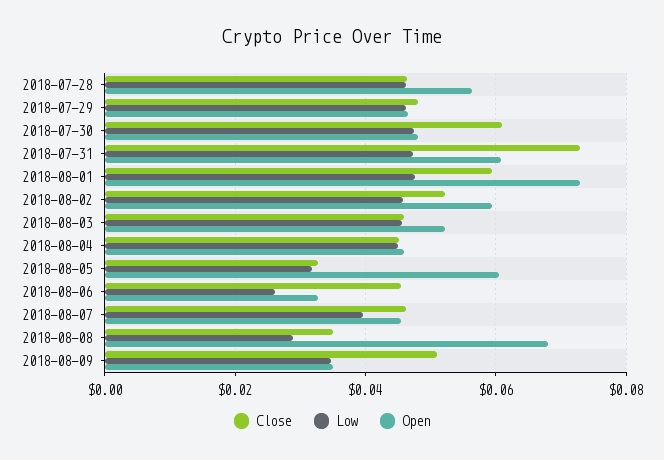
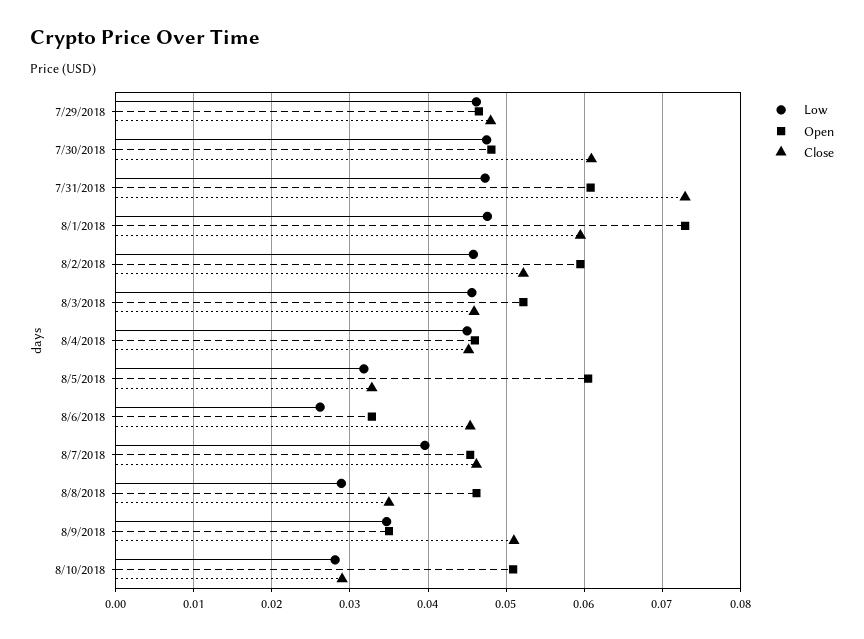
Close, 2018-07-28: 0.046 -> none
Low, 2018-07-28: 0.046 -> none
Open, 2018-07-28: 0.056 -> none
Open, 2018-08-08: 0.068 -> 0.046
Low, 8/10/2018: none -> 0.028
Open, 8/10/2018: none -> 0.051
Close, 8/10/2018: none -> 0.029

